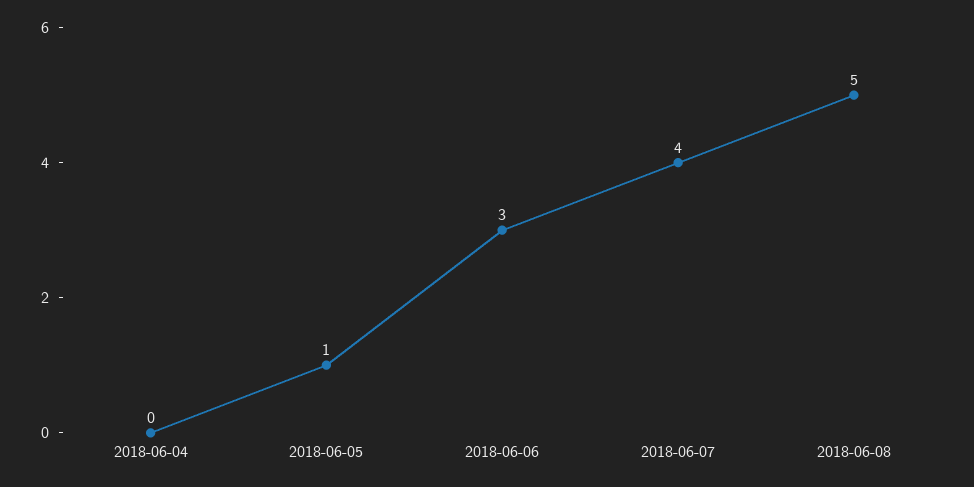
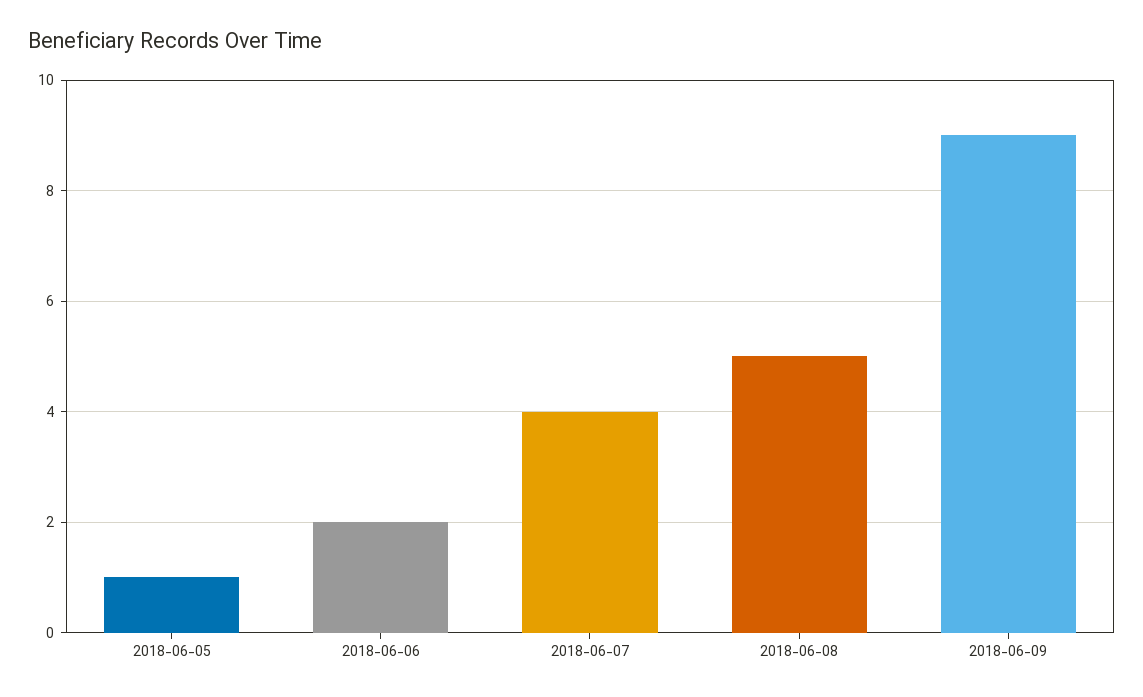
2018-06-04: 0 -> none
2018-06-06: 3 -> 2
2018-06-09: none -> 9

